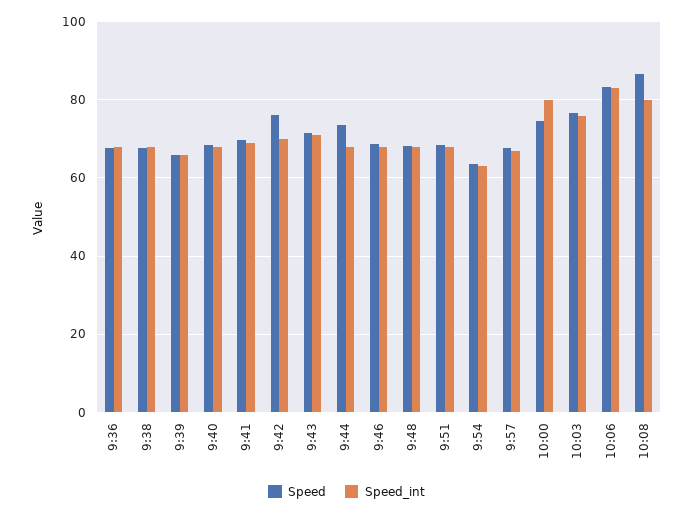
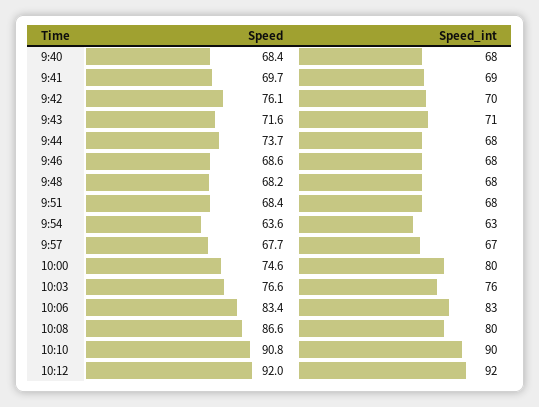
Speed, 9:36: 68 -> none
Speed_int, 9:36: 68 -> none
Speed, 9:38: 68 -> none
Speed_int, 9:38: 68 -> none
Speed, 9:39: 66 -> none
Speed_int, 9:39: 66 -> none
Speed, 10:10: none -> 90.8
Speed_int, 10:10: none -> 90
Speed, 10:12: none -> 92
Speed_int, 10:12: none -> 92

